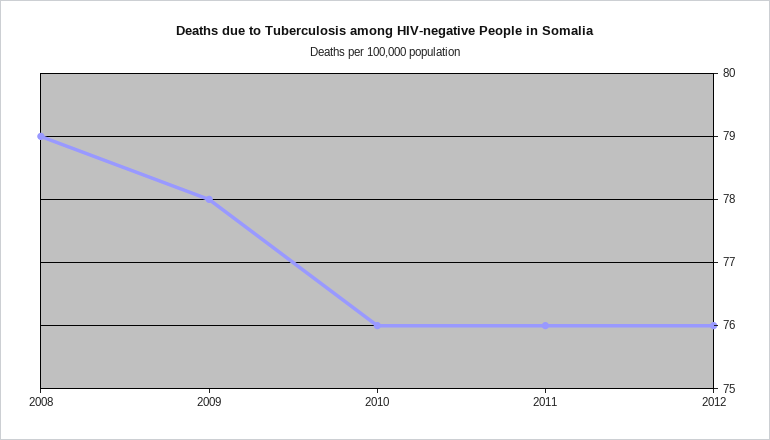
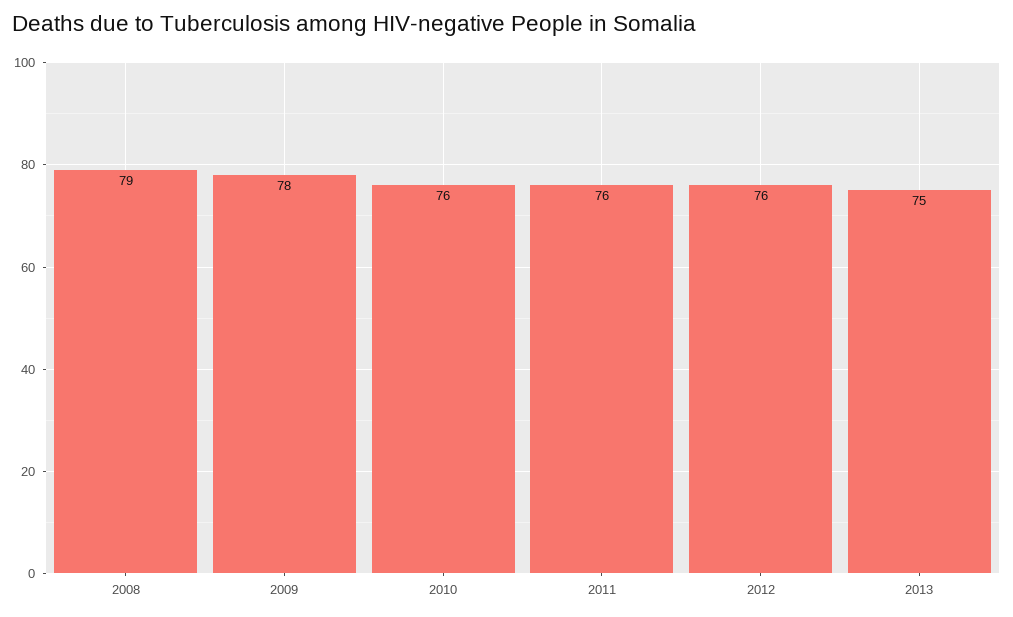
2013: none -> 75

